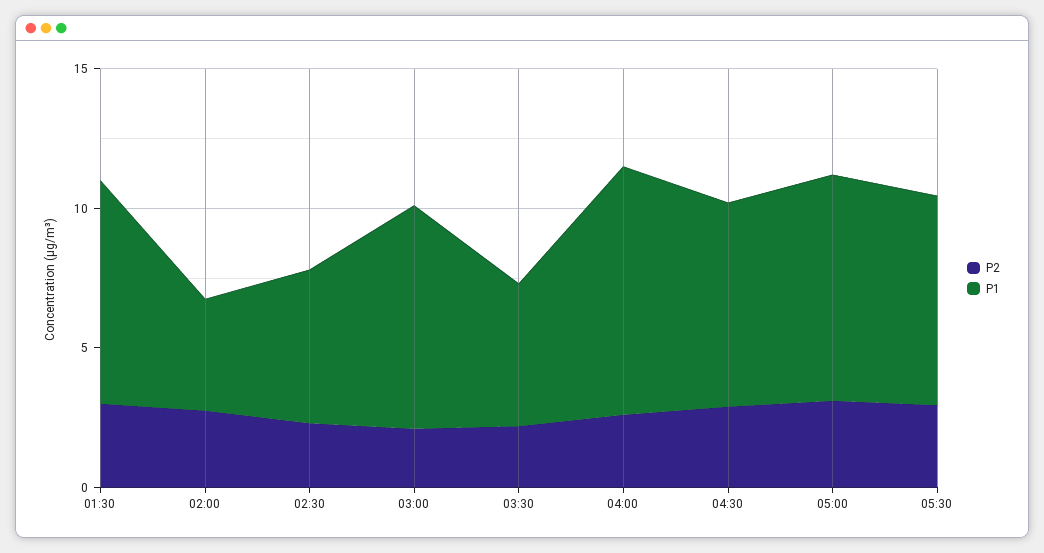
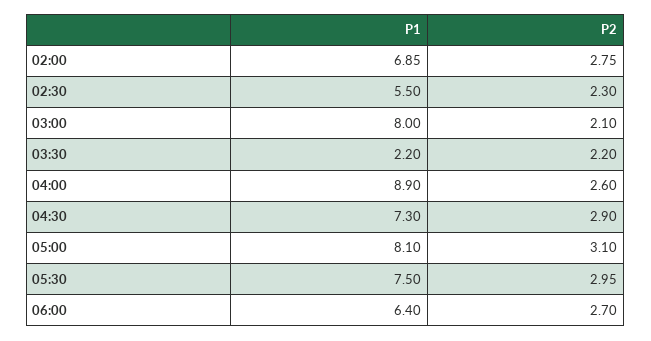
P2, 01:30: 3 -> none
P1, 01:30: 8 -> none
P1, 02:00: 4 -> 6.85
P1, 03:30: 5 -> 2.2
P1, 06:00: none -> 6.4
P2, 06:00: none -> 2.7

